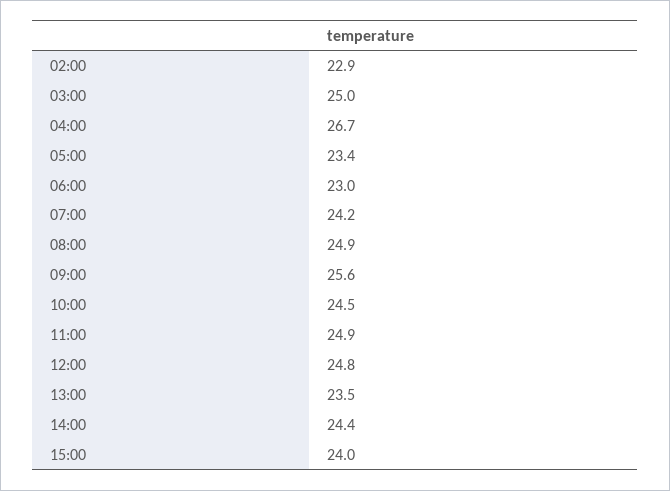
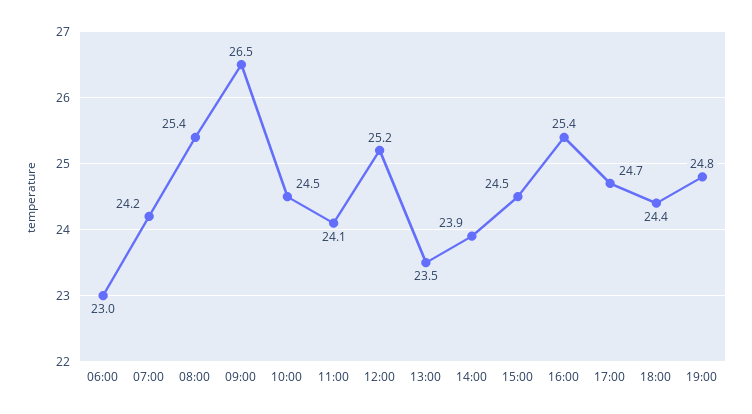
02:00: 22.9 -> none
03:00: 25 -> none
04:00: 26.7 -> none
05:00: 23.4 -> none
08:00: 24.9 -> 25.4
09:00: 25.6 -> 26.5
11:00: 24.9 -> 24.1
12:00: 24.8 -> 25.2
14:00: 24.4 -> 23.9
15:00: 24 -> 24.5
16:00: none -> 25.4
17:00: none -> 24.7
18:00: none -> 24.4
19:00: none -> 24.8

